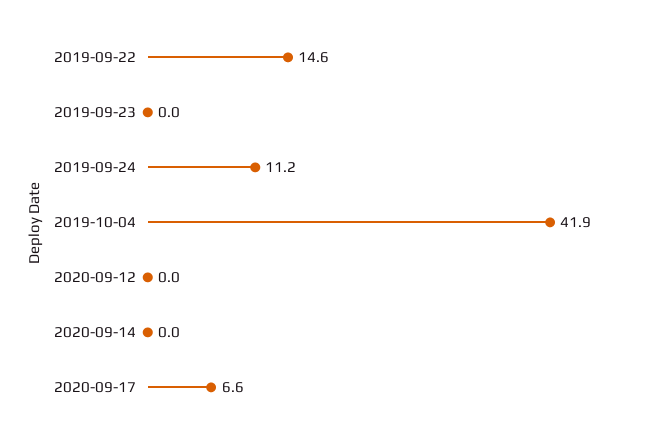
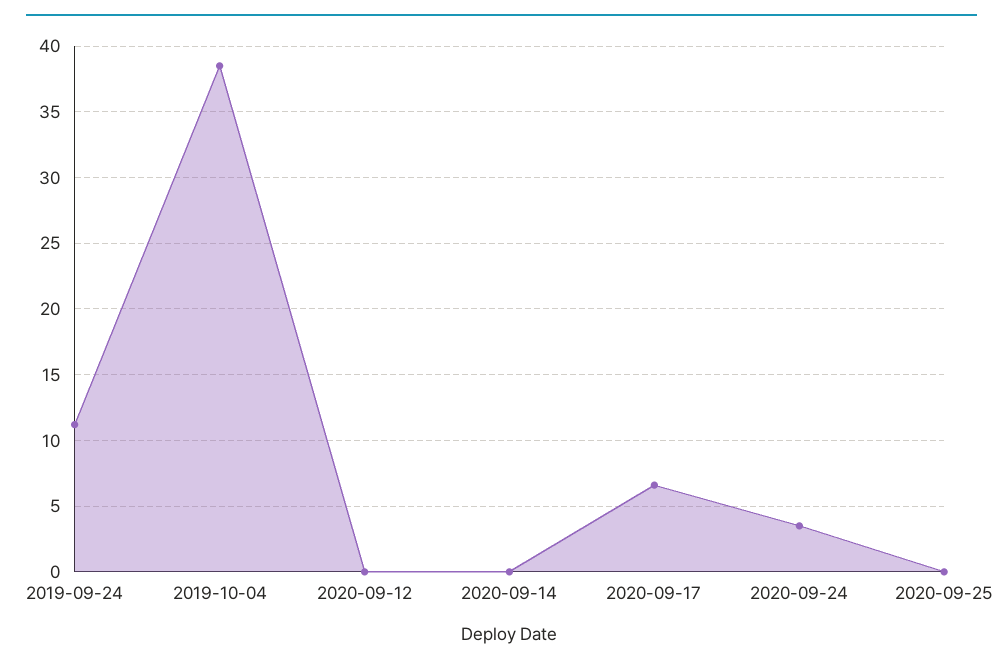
2019-09-22: 14.6 -> none
2019-09-23: 0 -> none
2019-10-04: 41.9 -> 38.5
2020-09-24: none -> 3.5
2020-09-25: none -> 0

